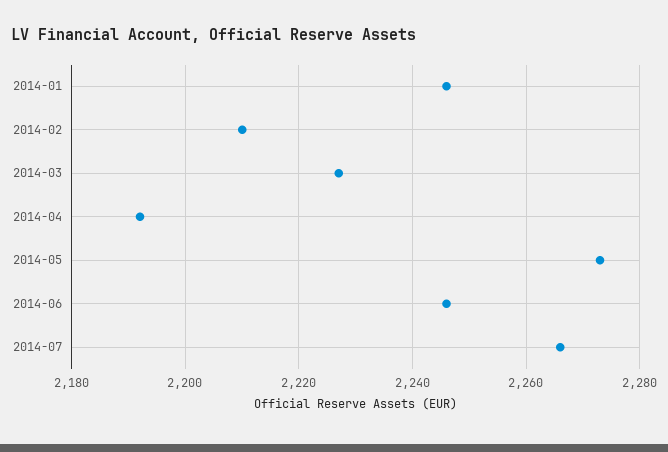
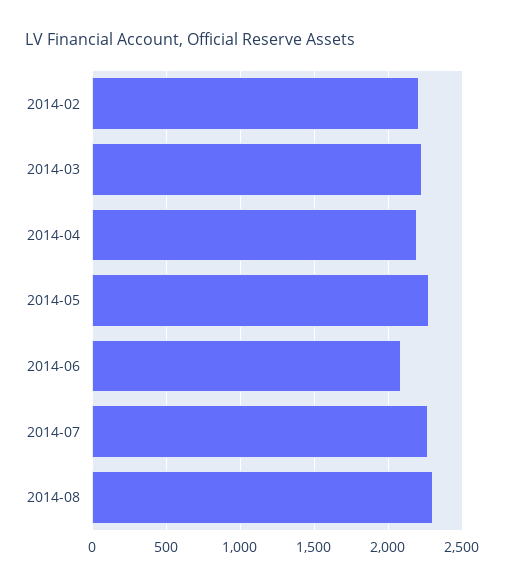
2014-01: 2245 -> none
2014-06: 2245 -> 2100
2014-08: none -> 2300

